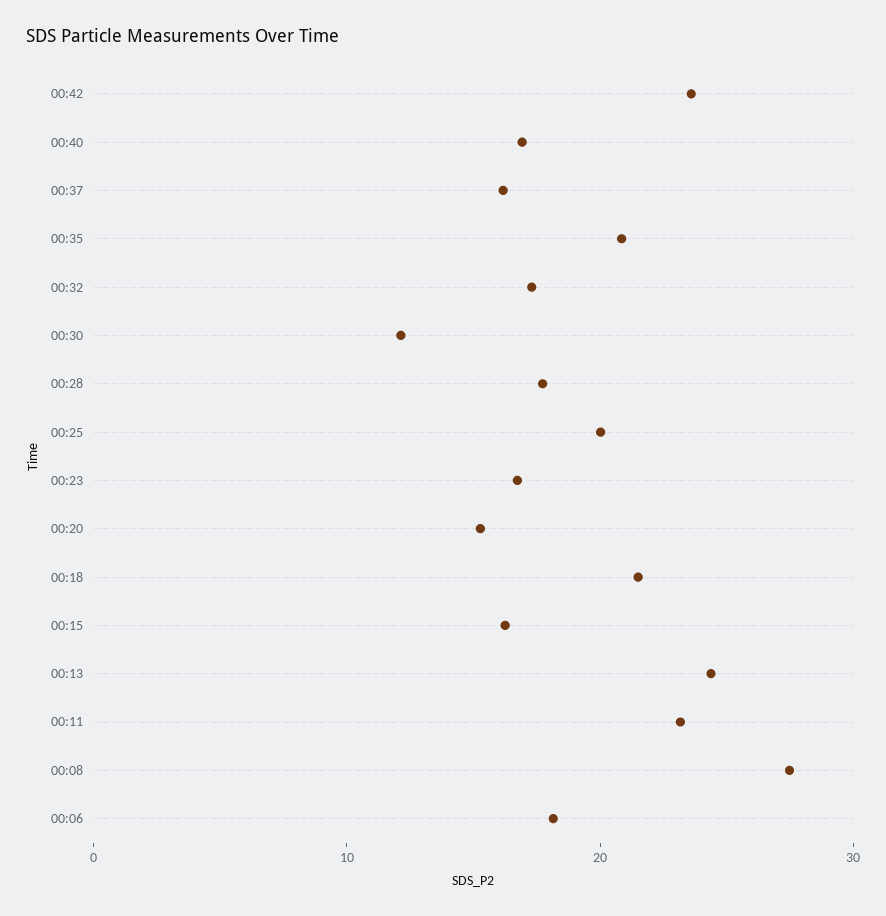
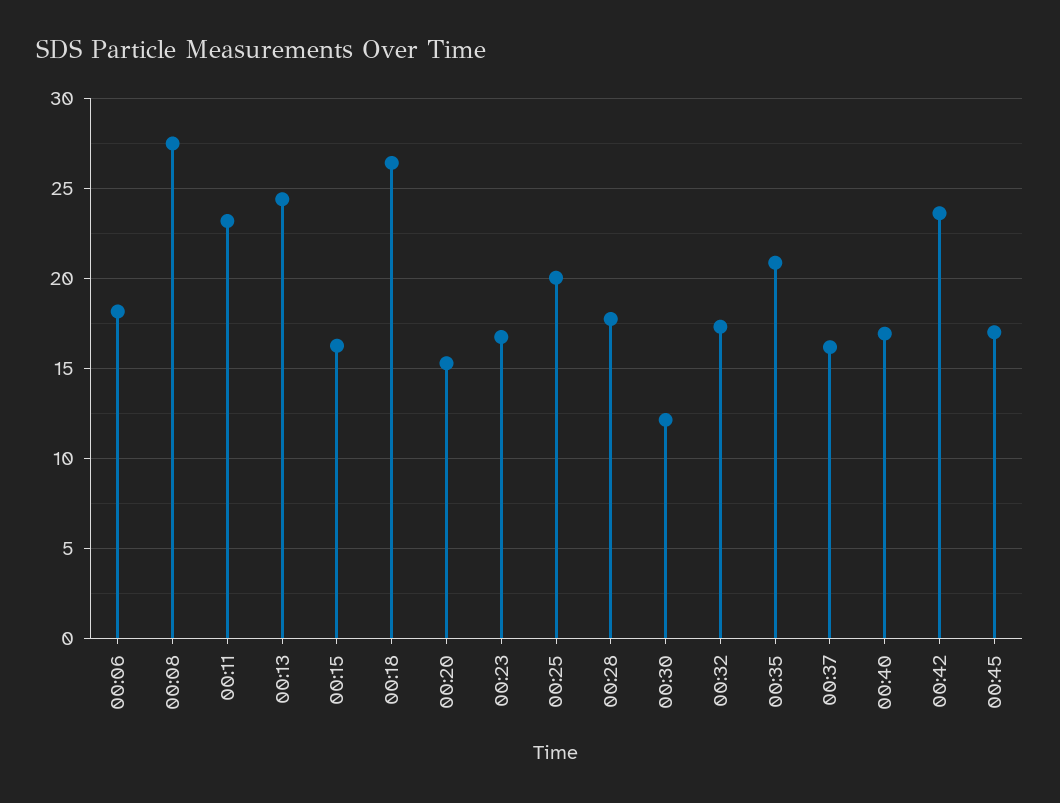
00:18: 22 -> 26.5
00:45: none -> 17

